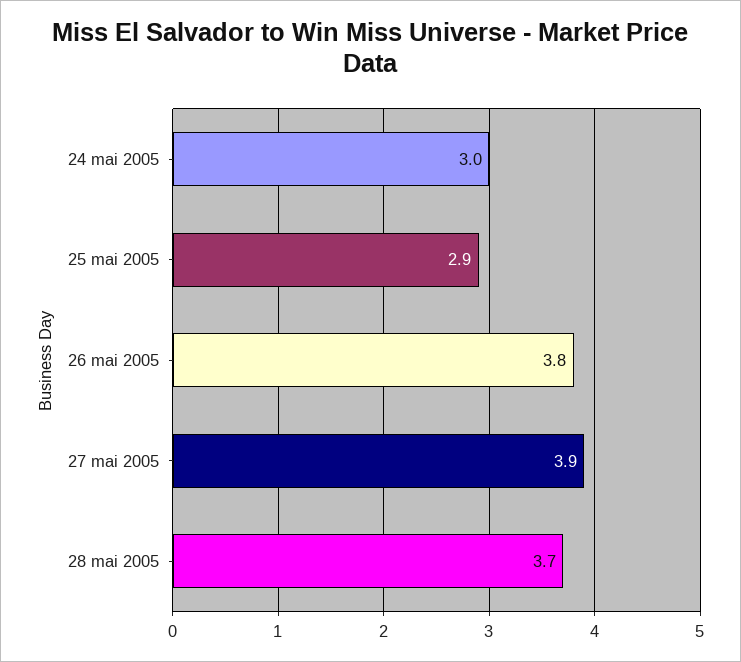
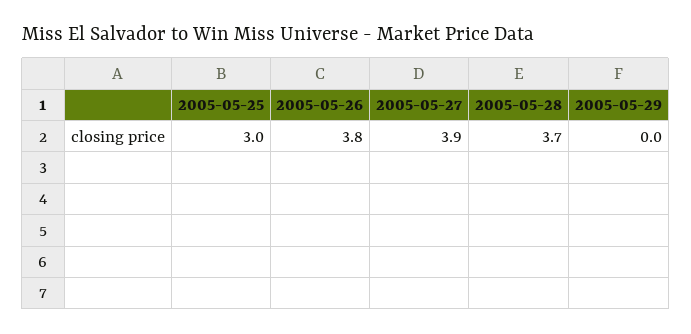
24 mai 2005: 3 -> none
25 mai 2005: 2.9 -> 3
2005-05-29: none -> 0

